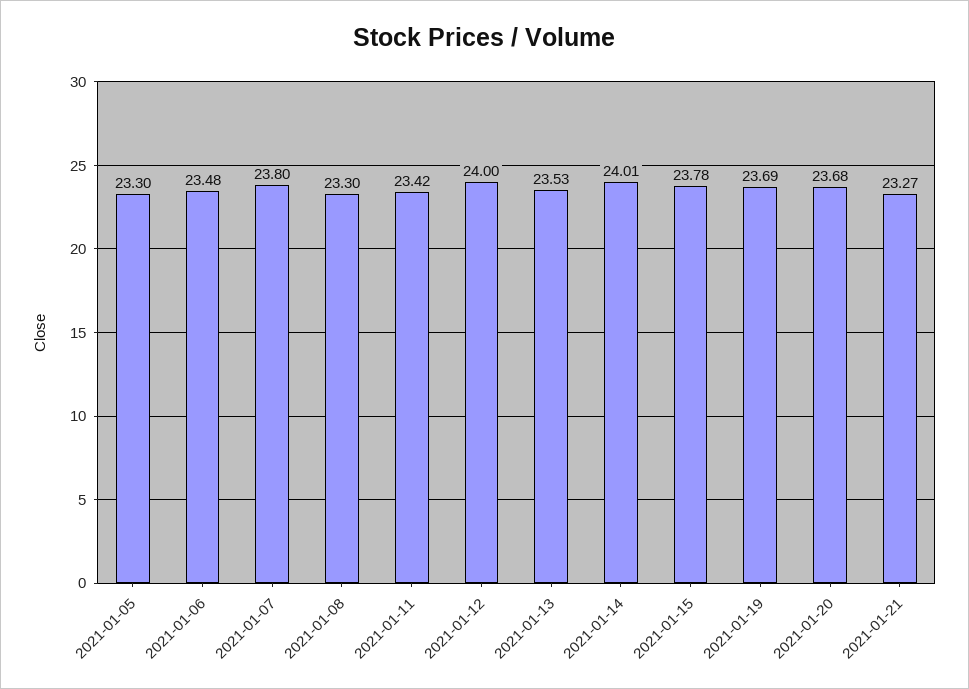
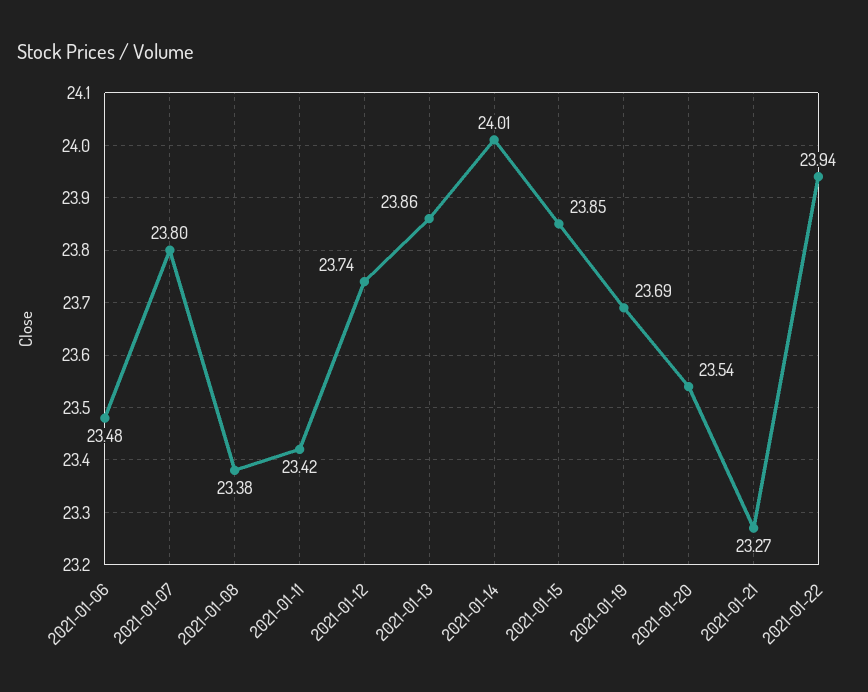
2021-01-05: 23.3 -> none
2021-01-08: 23.3 -> 23.38
2021-01-12: 24 -> 23.74
2021-01-13: 23.53 -> 23.86
2021-01-15: 23.78 -> 23.85
2021-01-20: 23.68 -> 23.54
2021-01-22: none -> 23.94

